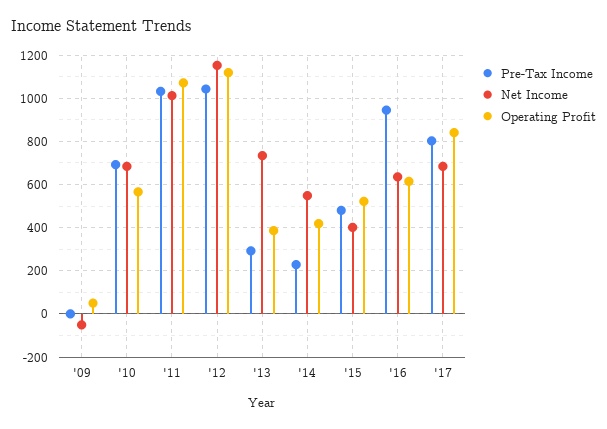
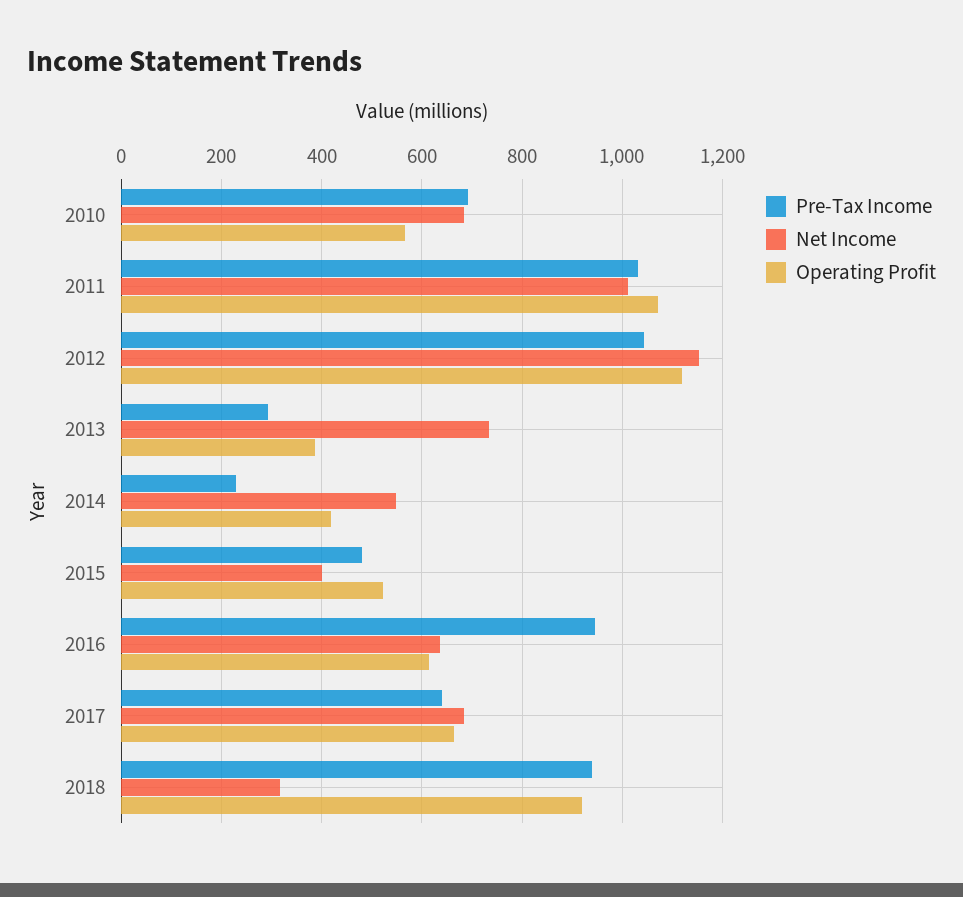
Pre-Tax Income, '09: 0 -> none
Net Income, '09: -50 -> none
Operating Profit, '09: 50 -> none
Pre-Tax Income, '17: 800 -> 640
Operating Profit, '17: 850 -> 660
Pre-Tax Income, 2018: none -> 940
Net Income, 2018: none -> 320
Operating Profit, 2018: none -> 920

